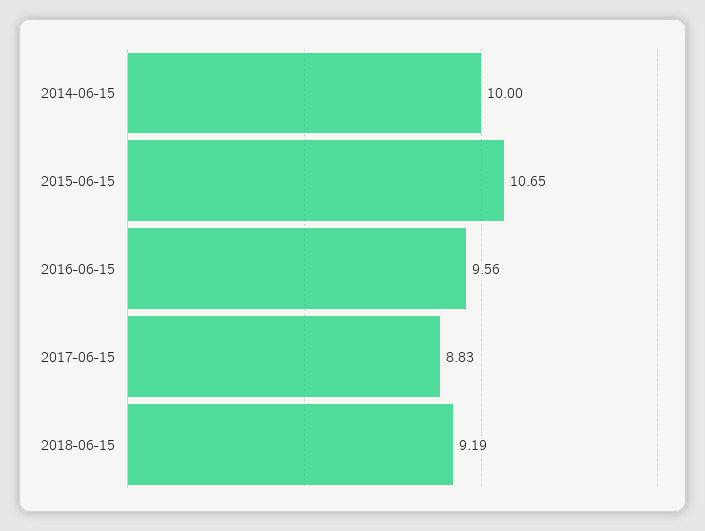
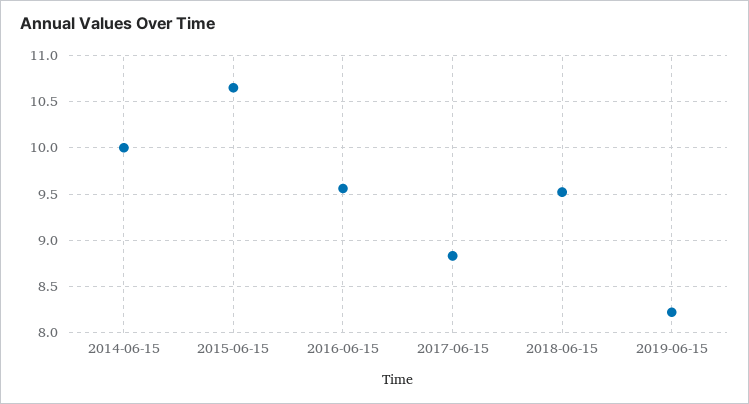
2018-06-15: 9.19 -> 9.5
2019-06-15: none -> 8.2

